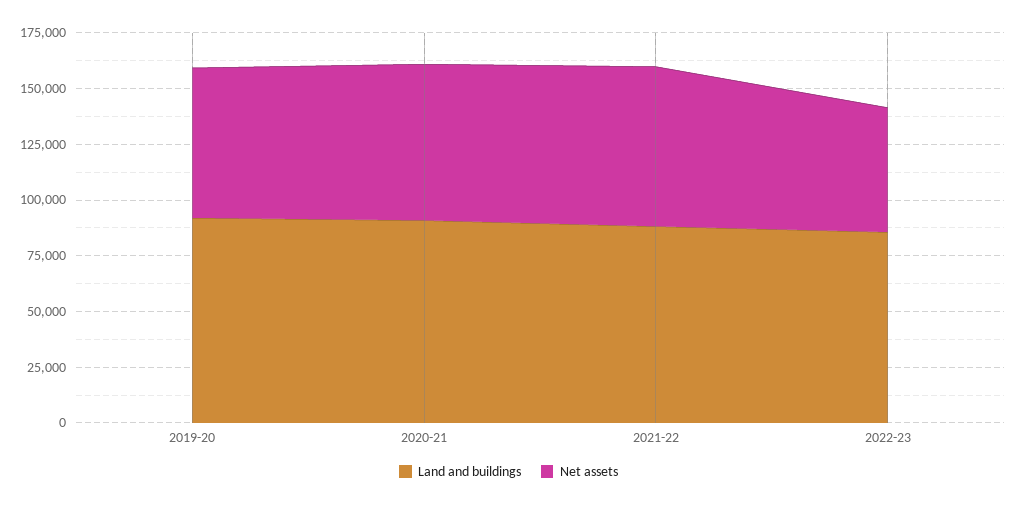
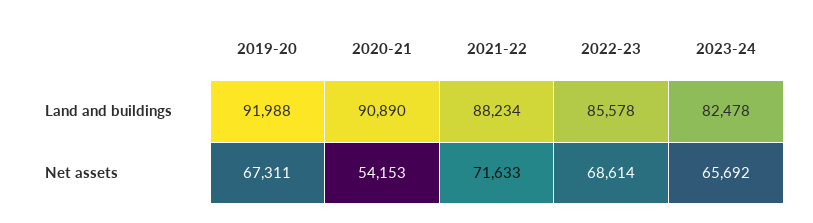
Net assets, 2020-21: 70000 -> 54153
Net assets, 2022-23: 55000 -> 68614
Land and buildings, 2023-24: none -> 82478
Net assets, 2023-24: none -> 65692

